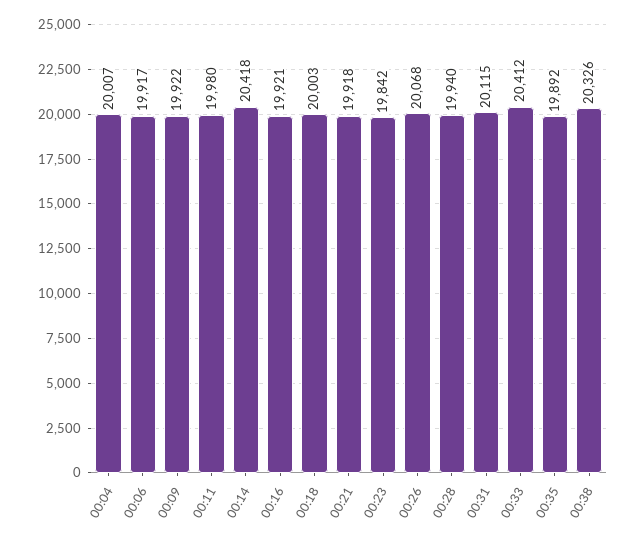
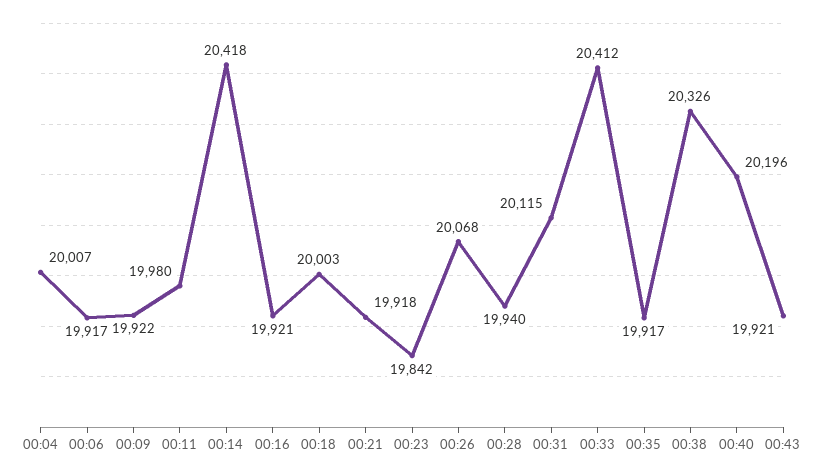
00:35: 19892 -> 19917
00:40: none -> 20196
00:43: none -> 19921

